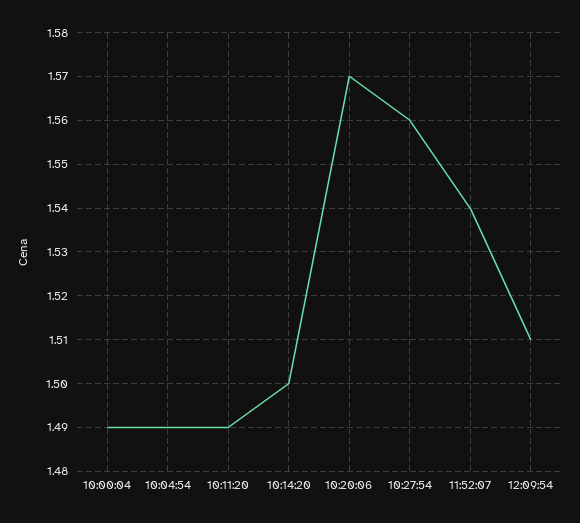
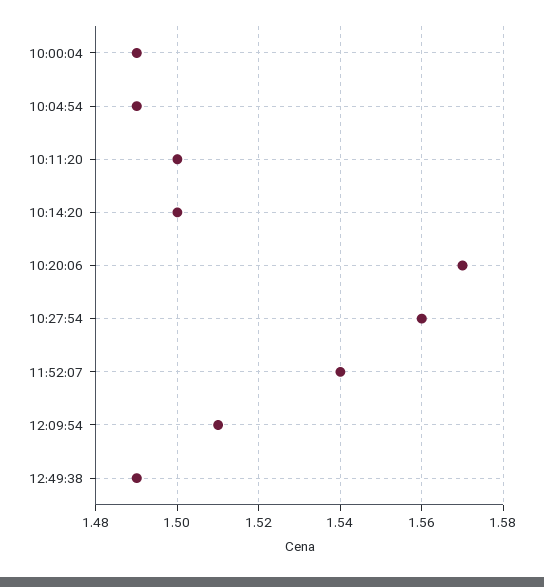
10:11:20: 1.49 -> 1.5
12:49:38: none -> 1.49

